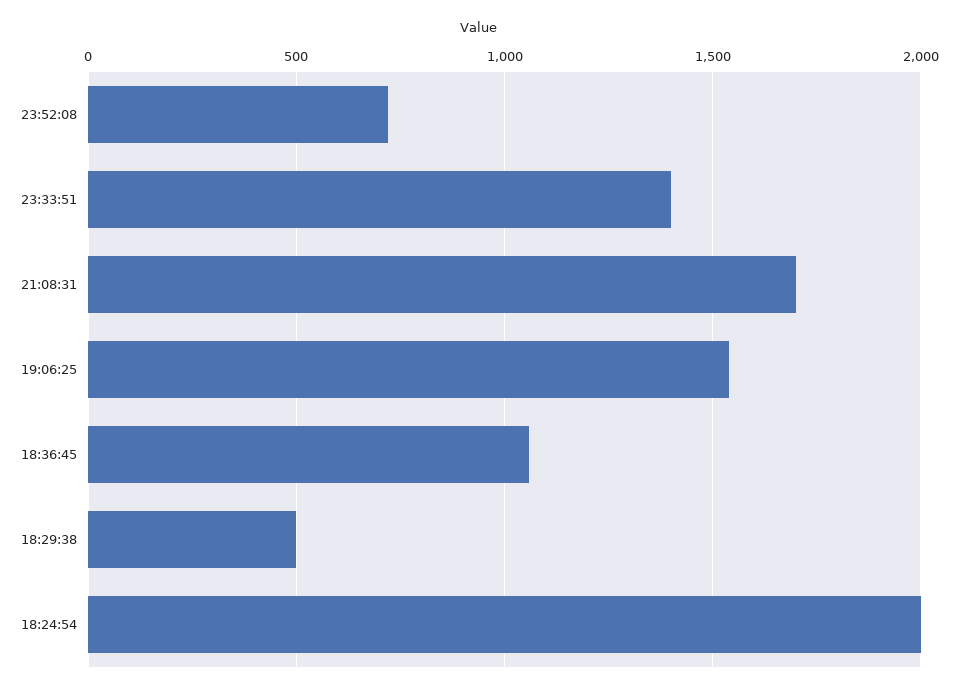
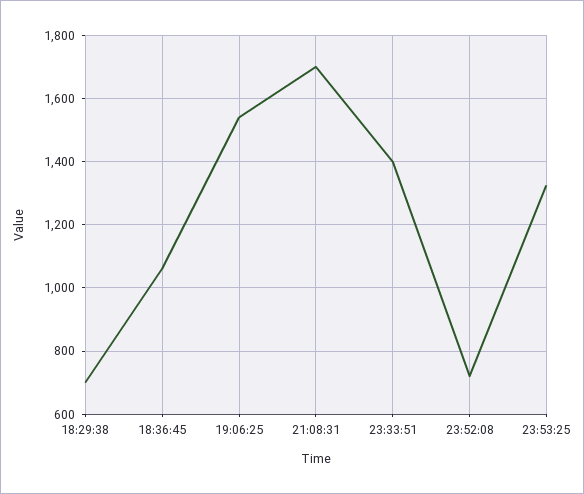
18:29:38: 500 -> 700
18:24:54: 2000 -> none
23:53:25: none -> 1320

